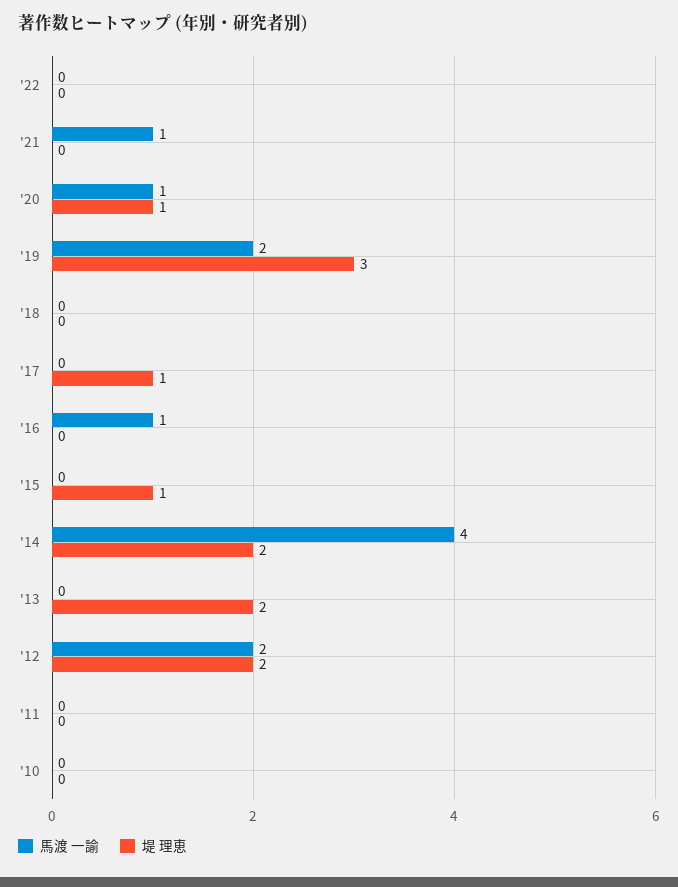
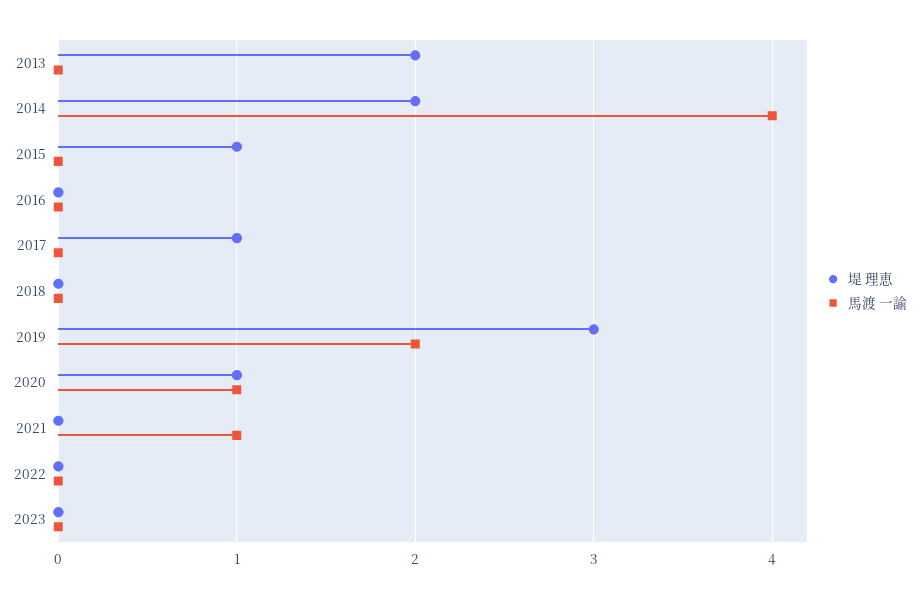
馬渡 一諭, '16: 1 -> 0
馬渡 一諭, '12: 2 -> none
堤 理恵, '12: 2 -> none
馬渡 一諭, '11: 0 -> none
堤 理恵, '11: 0 -> none
馬渡 一諭, '10: 0 -> none
堤 理恵, '10: 0 -> none
堤 理恵, 2023: none -> 0
馬渡 一諭, 2023: none -> 0

